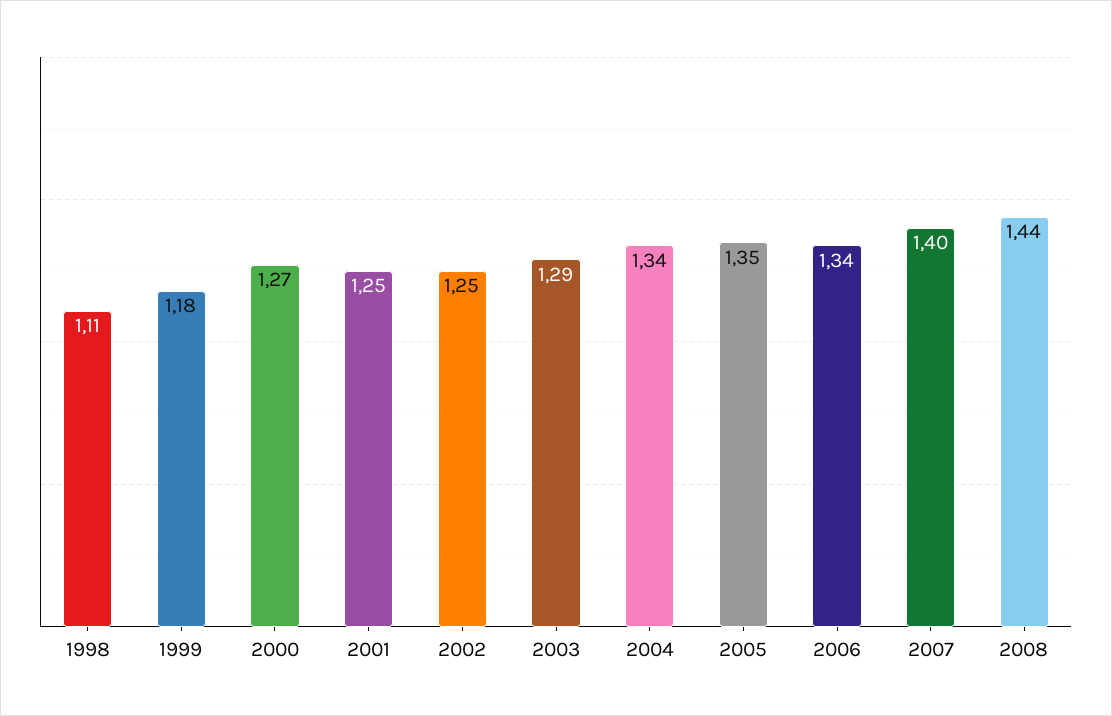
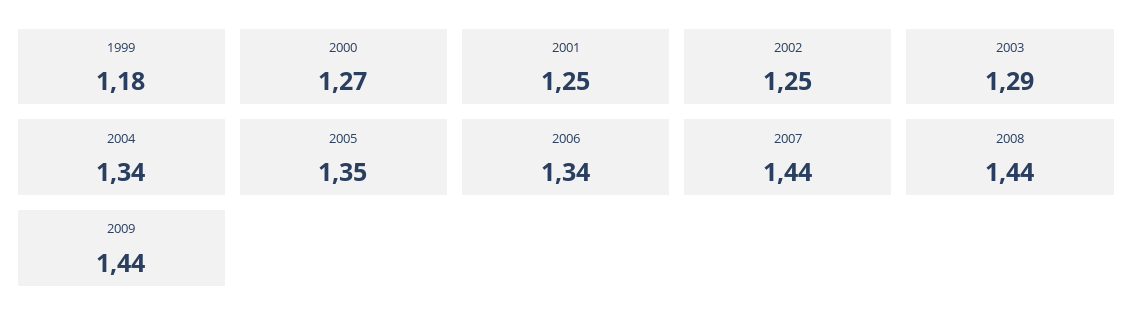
1998: 1.11 -> none
2007: 1.4 -> 1.44
2009: none -> 1.44

